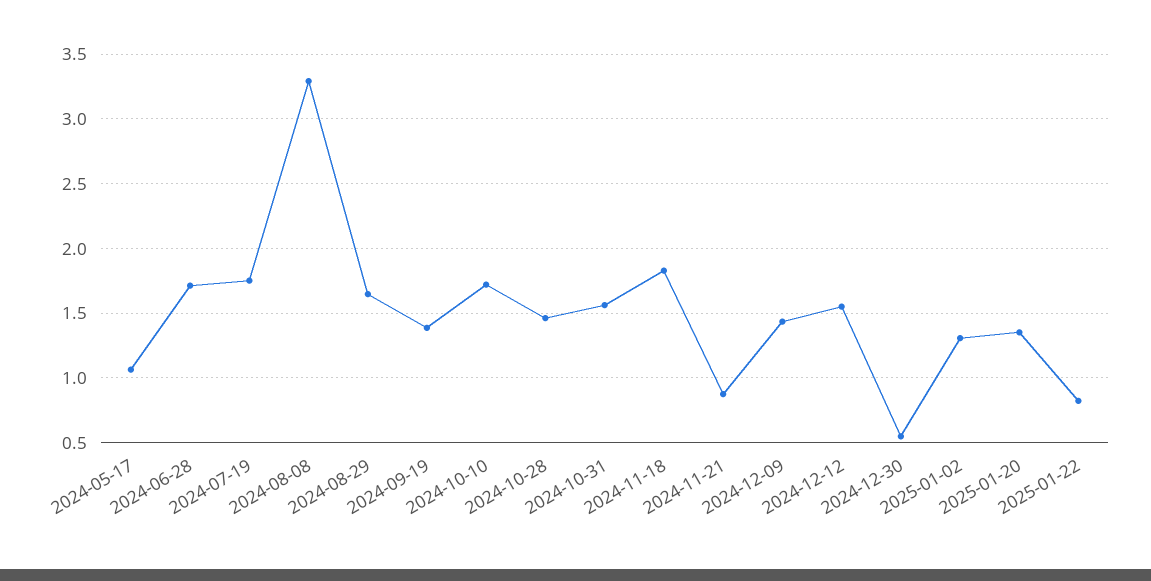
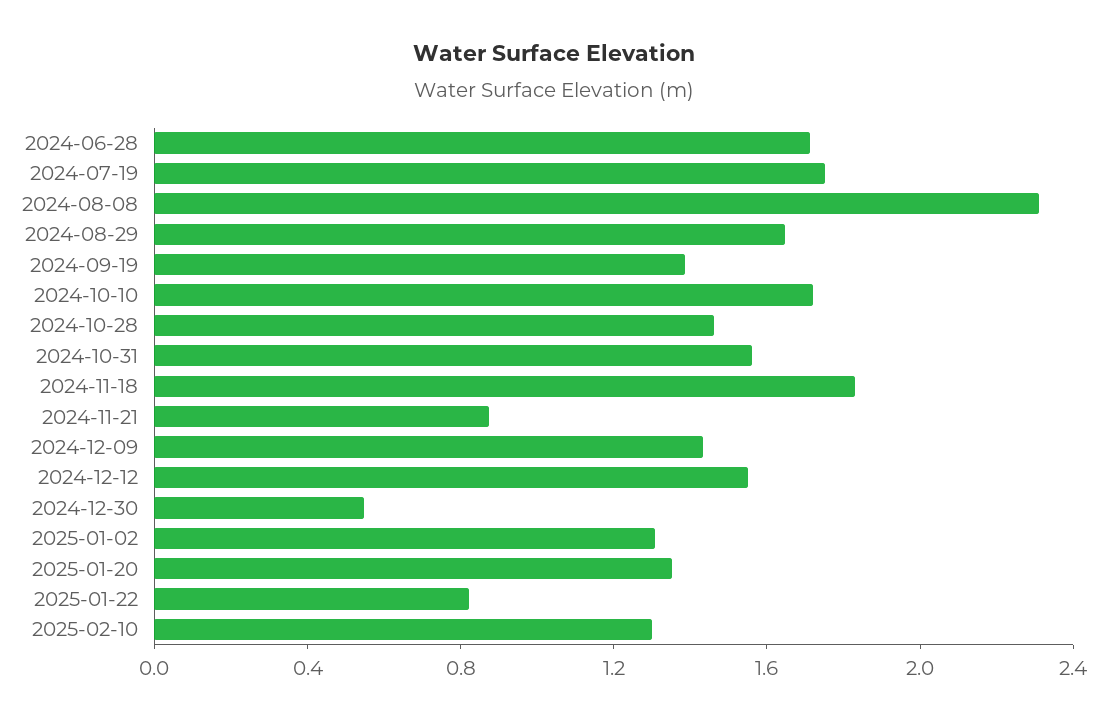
2024-05-17: 1.05 -> none
2024-08-08: 3.3 -> 2.3
2025-02-10: none -> 1.3

